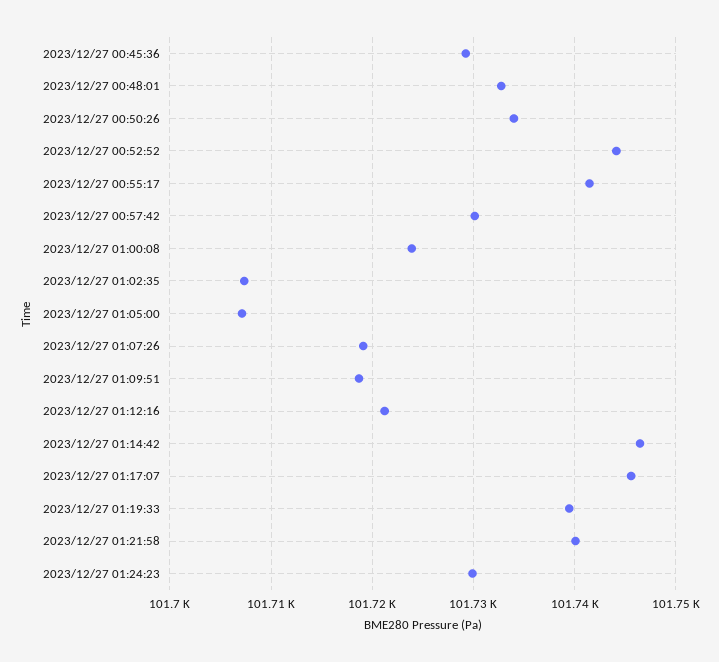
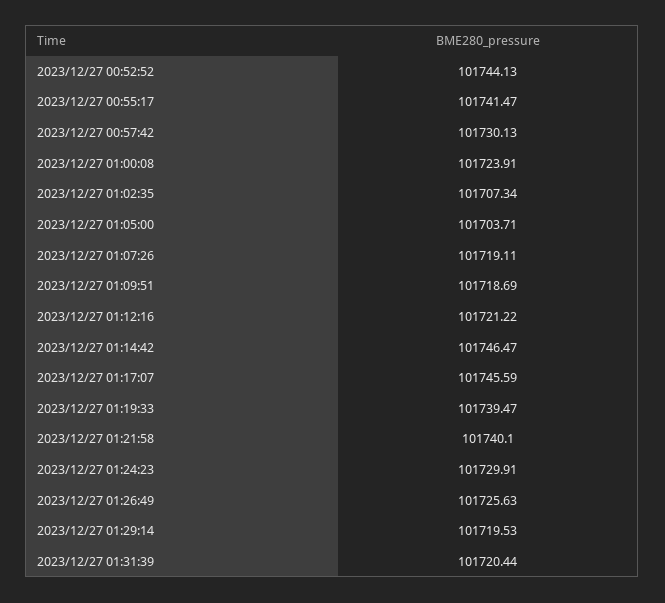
2023/12/27 00:45:36: 101729 -> none
2023/12/27 00:48:01: 101733 -> none
2023/12/27 00:50:26: 101734 -> none
2023/12/27 01:05:00: 101707 -> 101703.71
2023/12/27 01:26:49: none -> 101725.63
2023/12/27 01:29:14: none -> 101719.53
2023/12/27 01:31:39: none -> 101720.44

